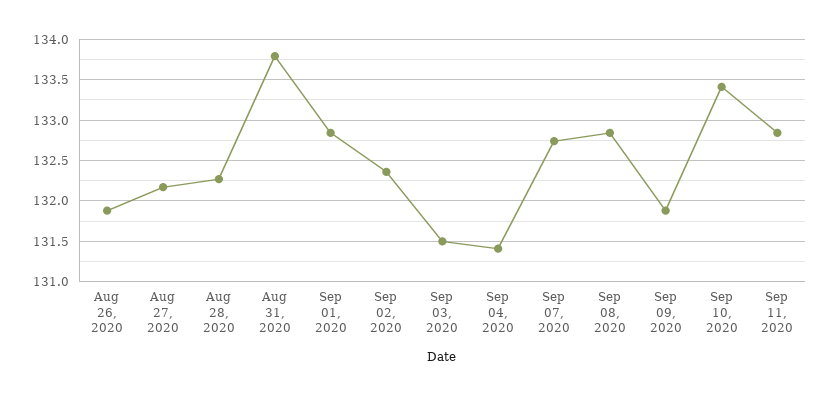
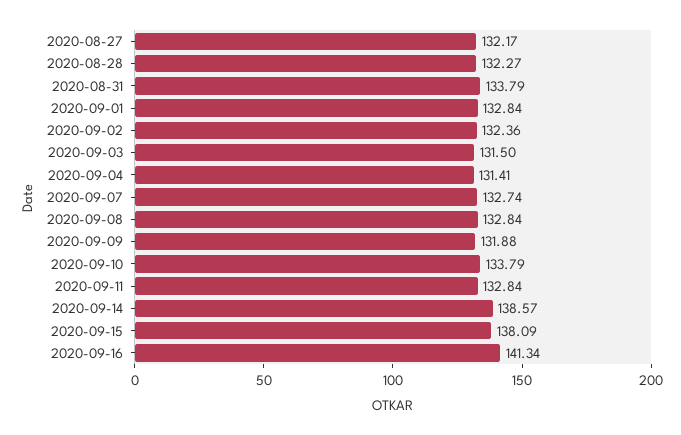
Aug 26, 2020: 131.9 -> none
Sep 10, 2020: 133.4 -> 133.79
2020-09-14: none -> 138.57
2020-09-15: none -> 138.09
2020-09-16: none -> 141.34

